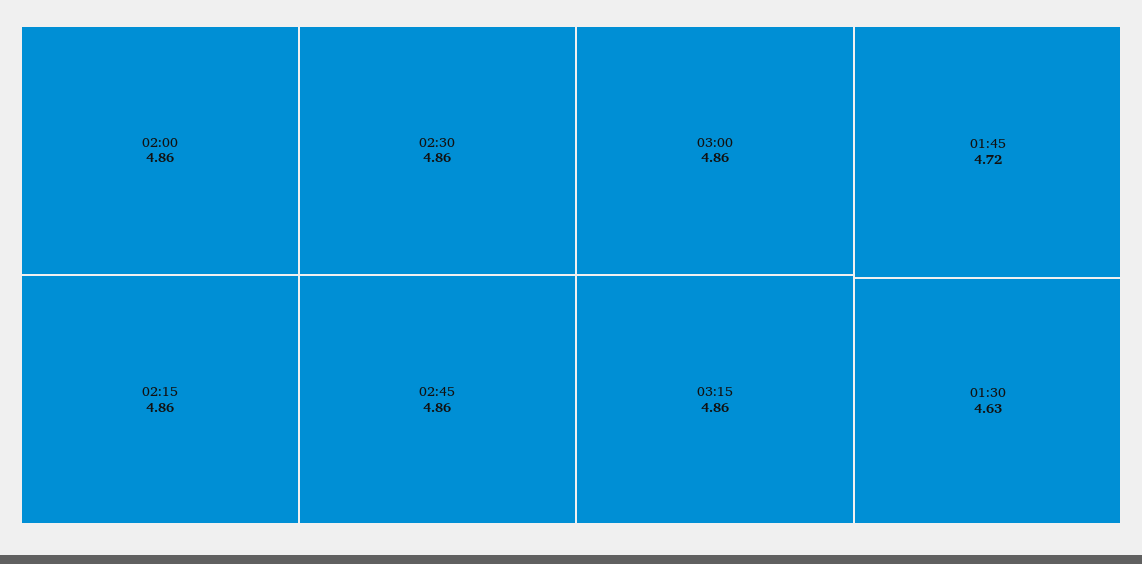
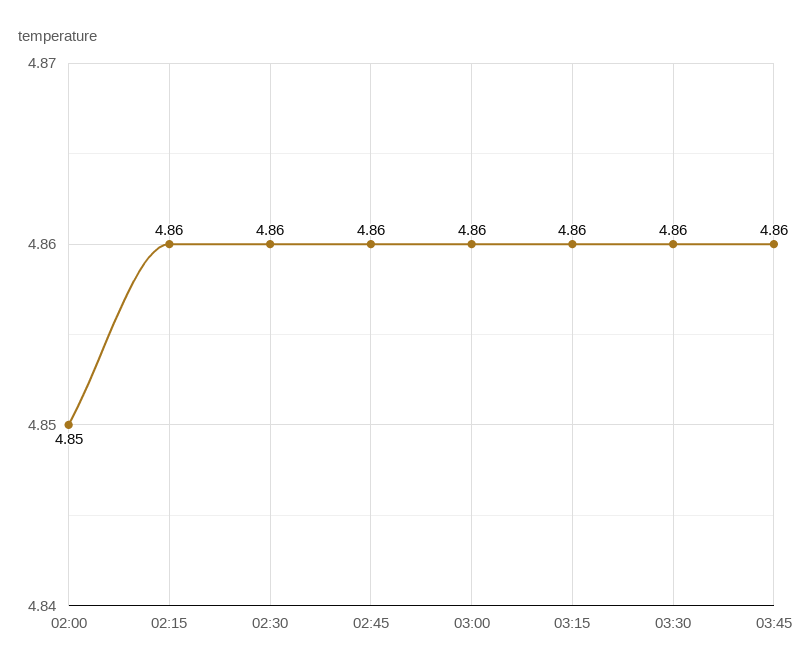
02:00: 4.86 -> 4.85
01:45: 4.72 -> none
01:30: 4.63 -> none
03:30: none -> 4.86
03:45: none -> 4.86

